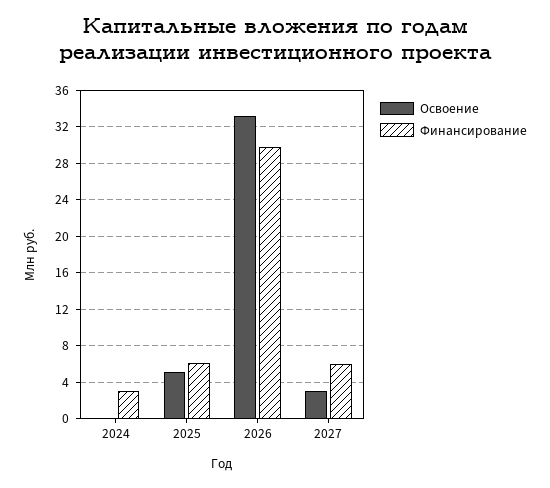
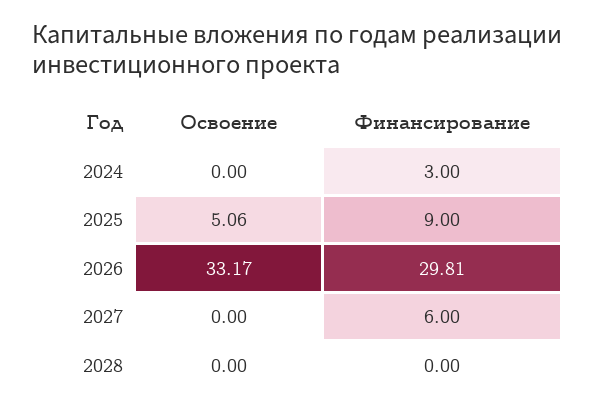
Финансирование, 2025: 6 -> 9
Освоение, 2027: 3 -> 0
Освоение, 2028: none -> 0
Финансирование, 2028: none -> 0

